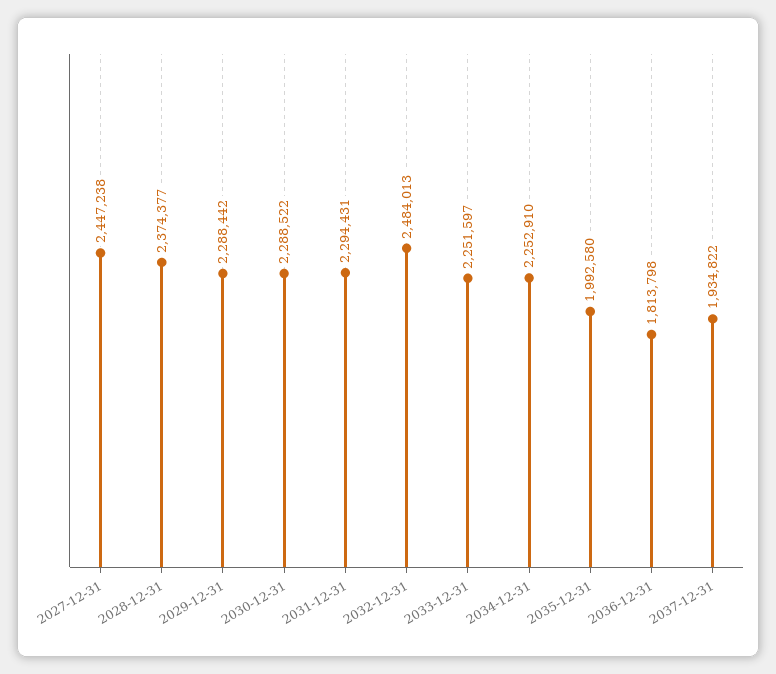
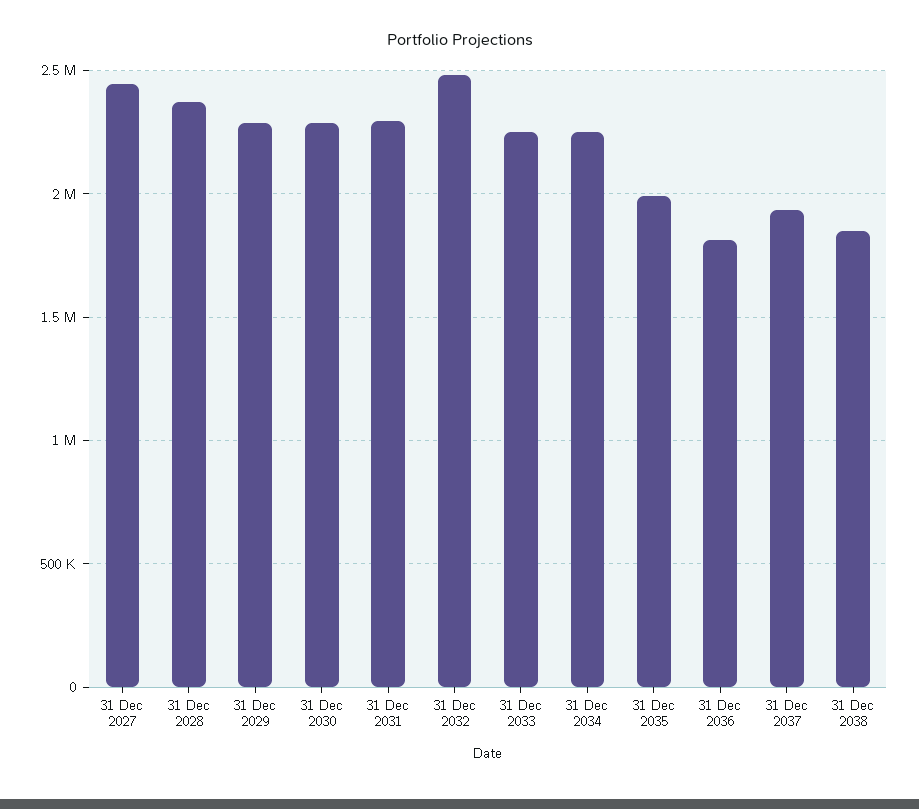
31 Dec 2038: none -> 1850000

